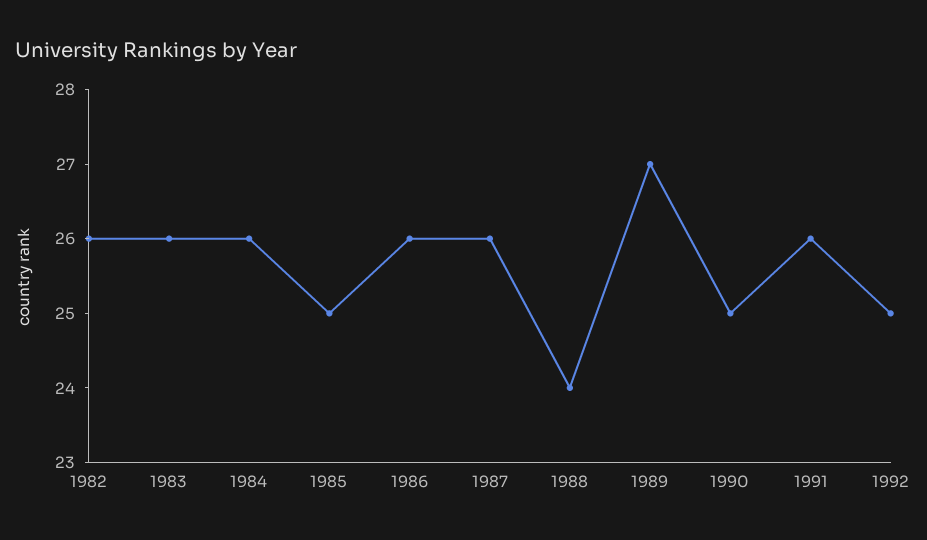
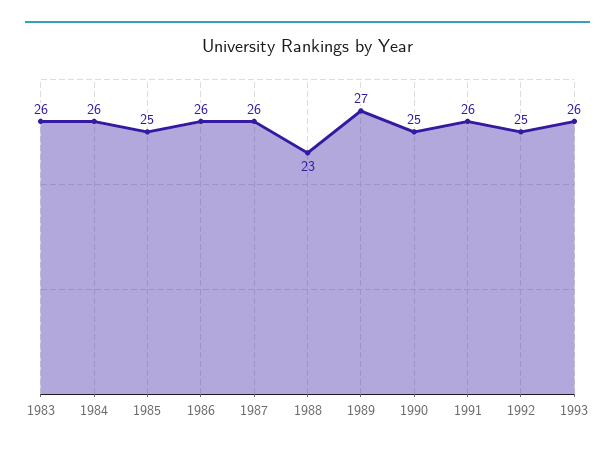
1982: 26 -> none
1988: 24 -> 23
1993: none -> 26

